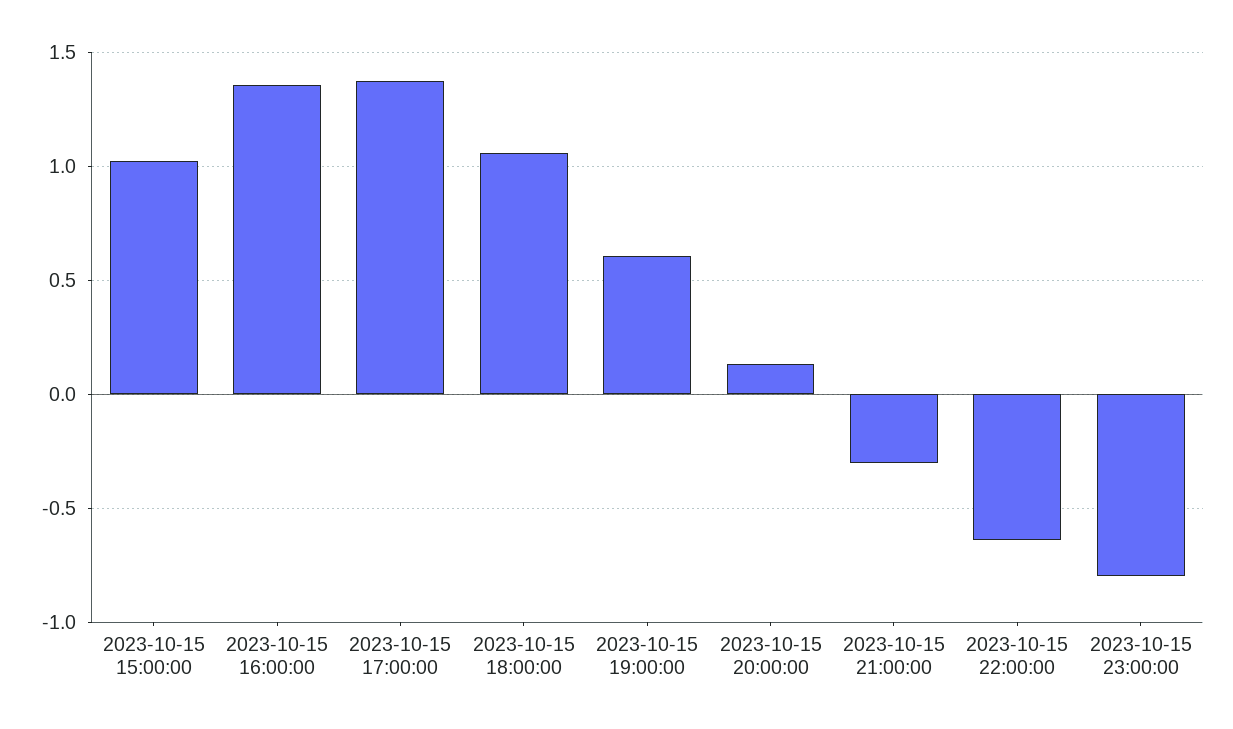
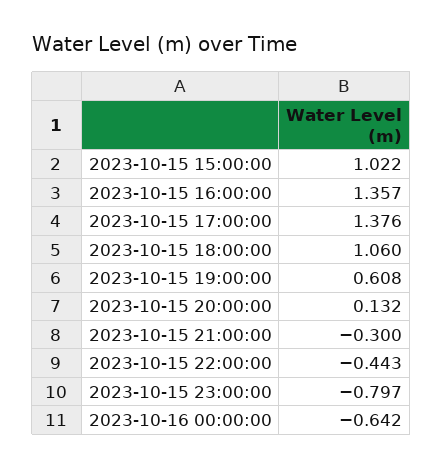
2023-10-15 22:00:00: -0.65 -> -0.443
2023-10-16 00:00:00: none -> -0.642

